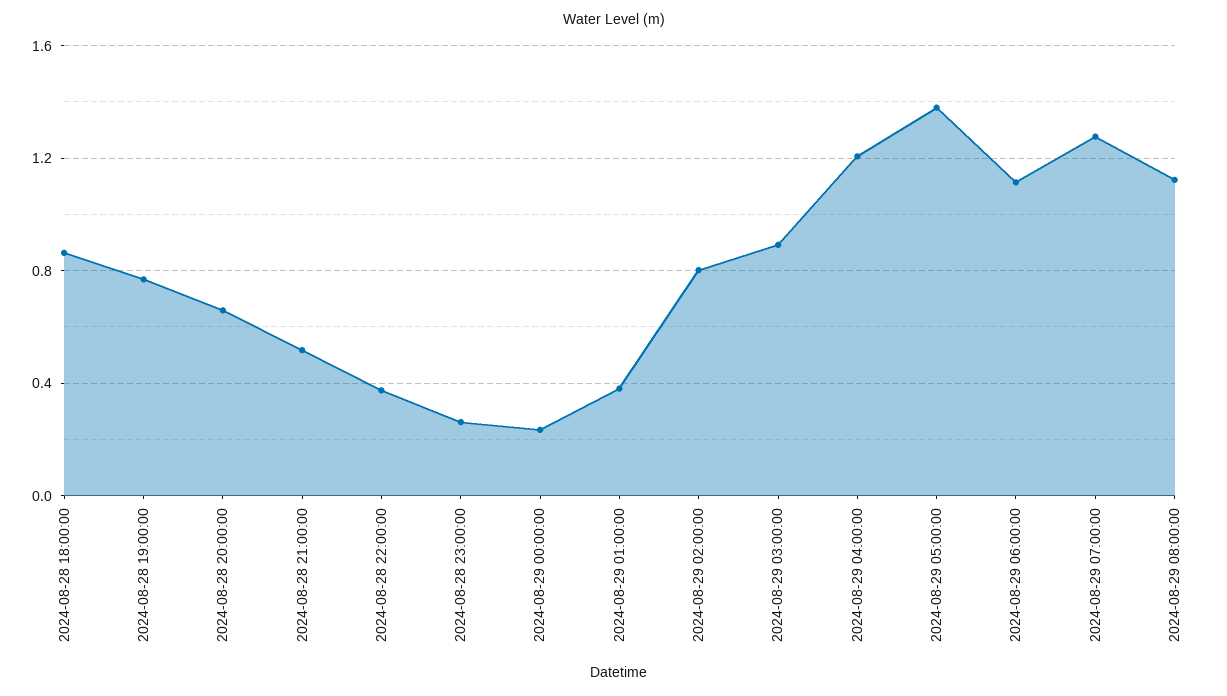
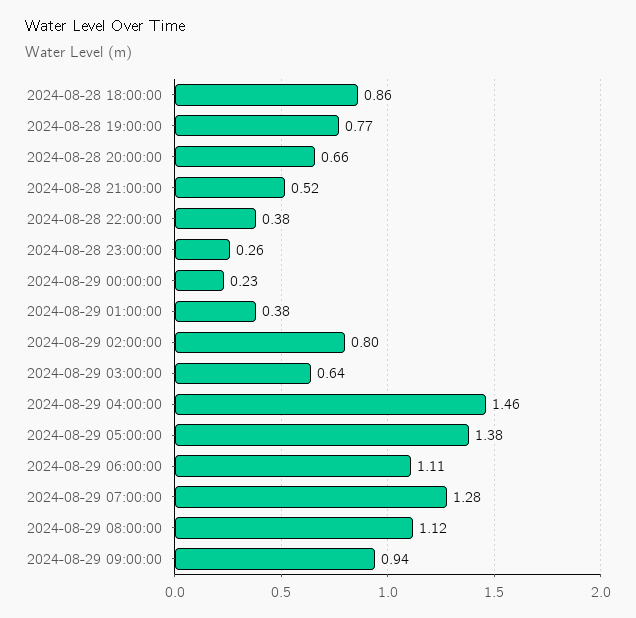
2024-08-29 03:00:00: 0.9 -> 0.64
2024-08-29 04:00:00: 1.2 -> 1.46
2024-08-29 09:00:00: none -> 0.94

